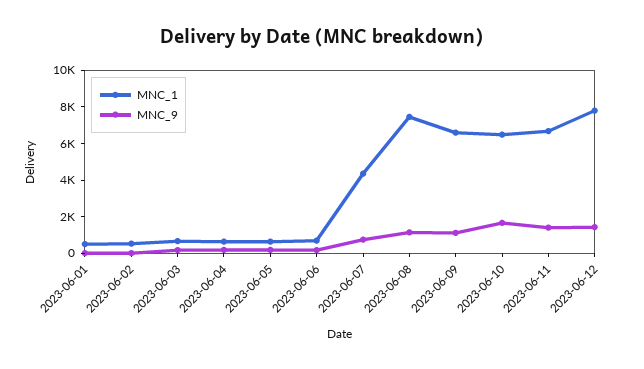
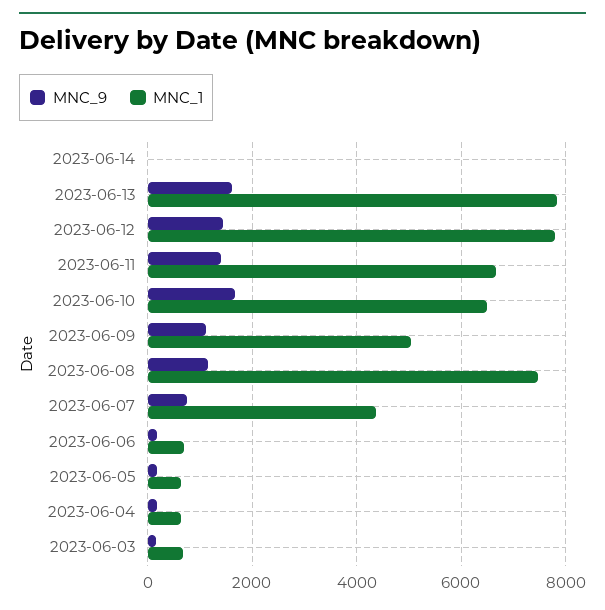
MNC_1, 2023-06-01: 500 -> none
MNC_9, 2023-06-01: 0 -> none
MNC_1, 2023-06-02: 500 -> none
MNC_9, 2023-06-02: 0 -> none
MNC_1, 2023-06-09: 6500 -> 5000
MNC_9, 2023-06-14: none -> 0
MNC_1, 2023-06-14: none -> 0
MNC_9, 2023-06-13: none -> 1600
MNC_1, 2023-06-13: none -> 7800

